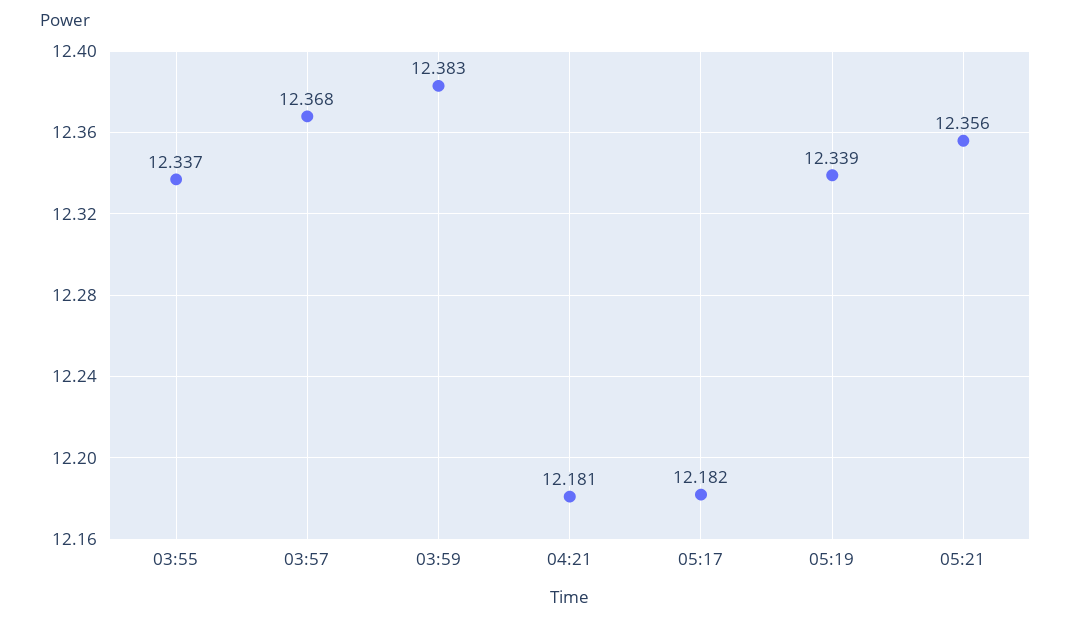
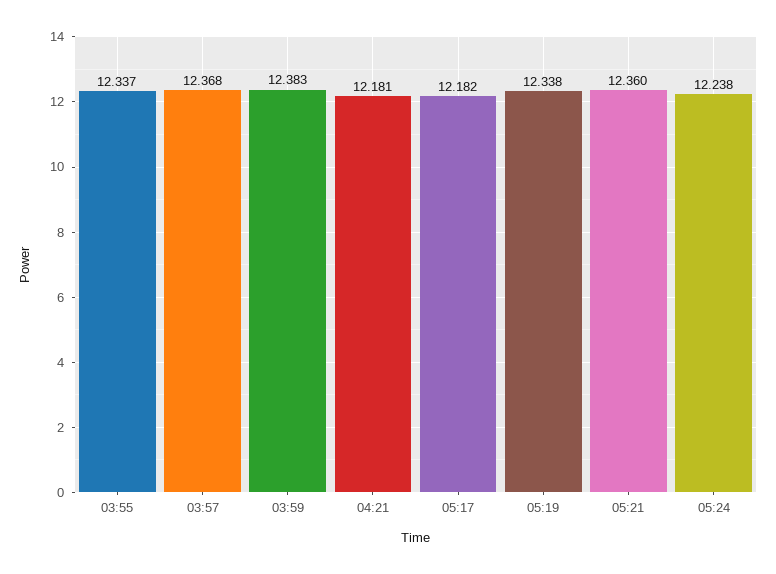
05:19: 12.339 -> 12.338
05:21: 12.356 -> 12.36
05:24: none -> 12.238

